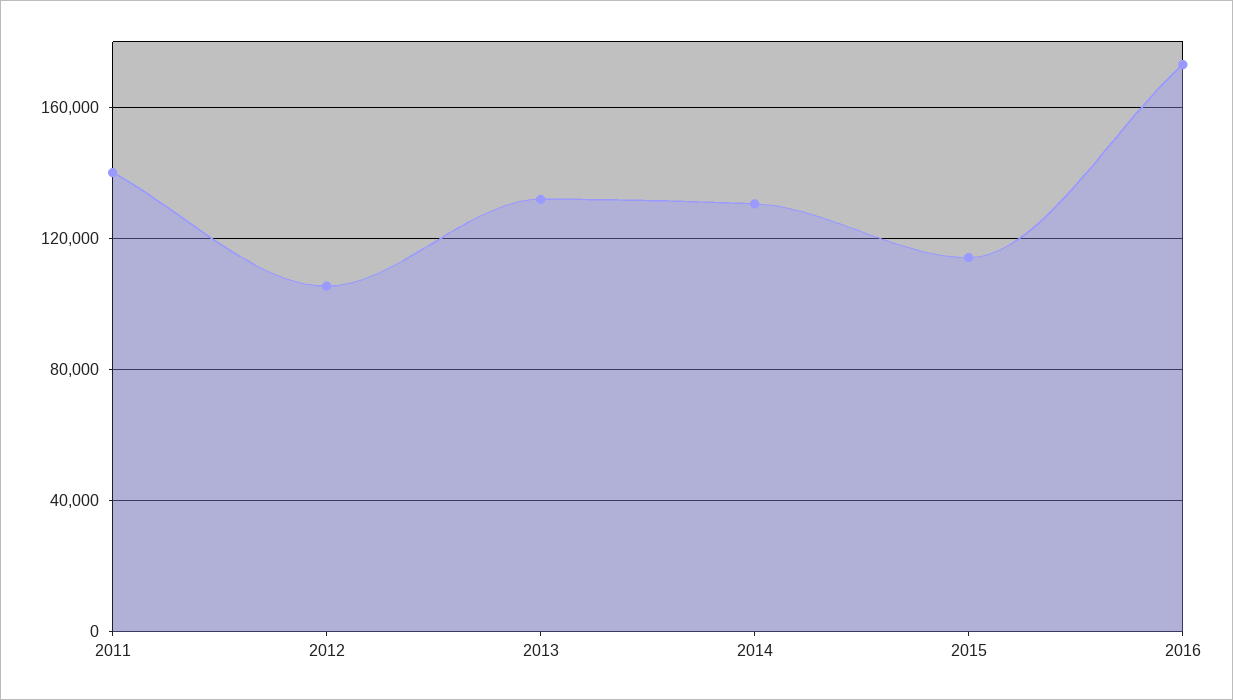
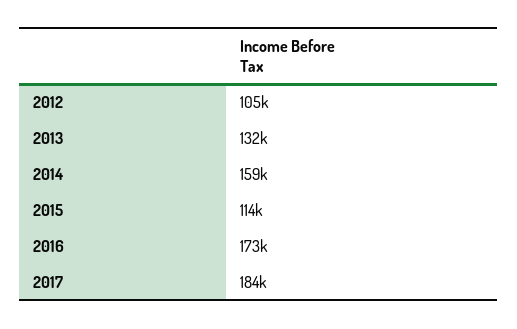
2011: 140000 -> none
2014: 130000 -> 159000
2017: none -> 184000

